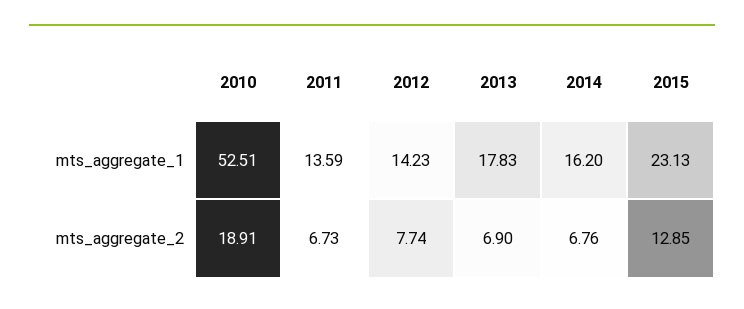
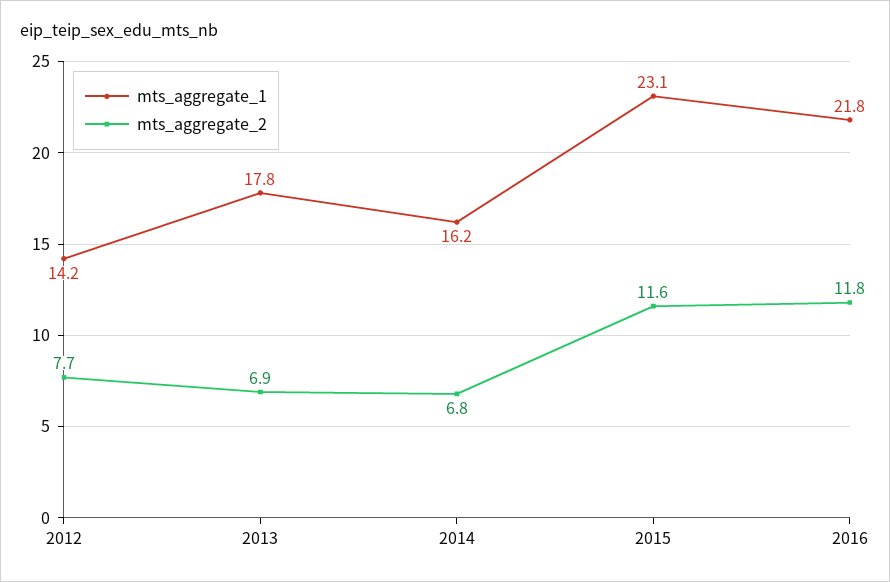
mts_aggregate_1, 2010: 52.51 -> none
mts_aggregate_1, 2011: 13.59 -> none
mts_aggregate_2, 2010: 18.91 -> none
mts_aggregate_2, 2011: 6.73 -> none
mts_aggregate_2, 2015: 12.85 -> 11.6
mts_aggregate_1, 2016: none -> 21.8
mts_aggregate_2, 2016: none -> 11.8

